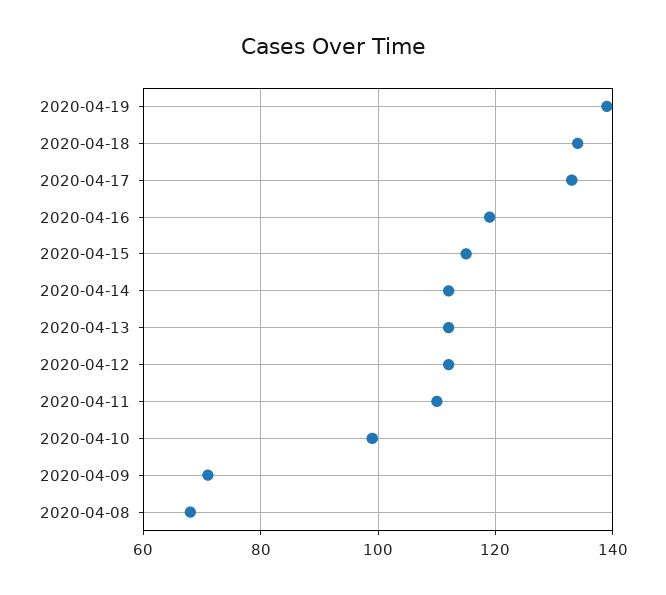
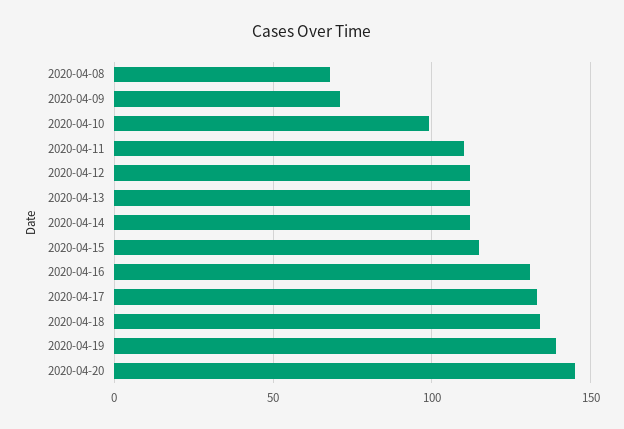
2020-04-16: 120 -> 130
2020-04-20: none -> 145

